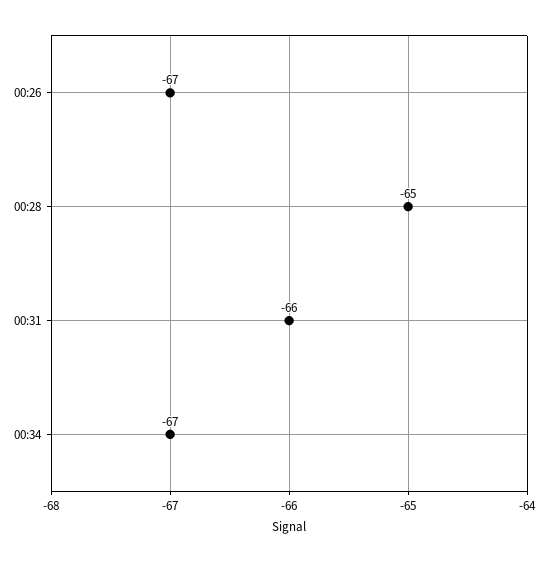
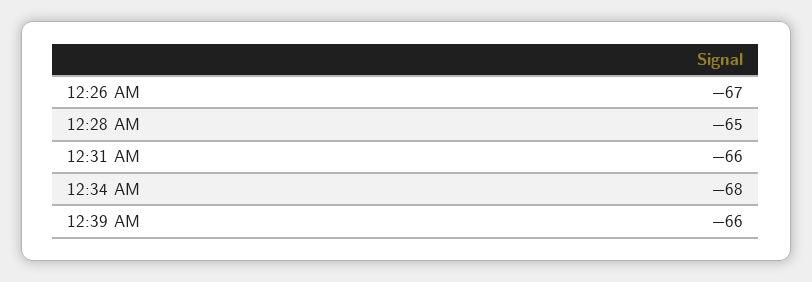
00:34: -67 -> -68
12:39 AM: none -> -66

